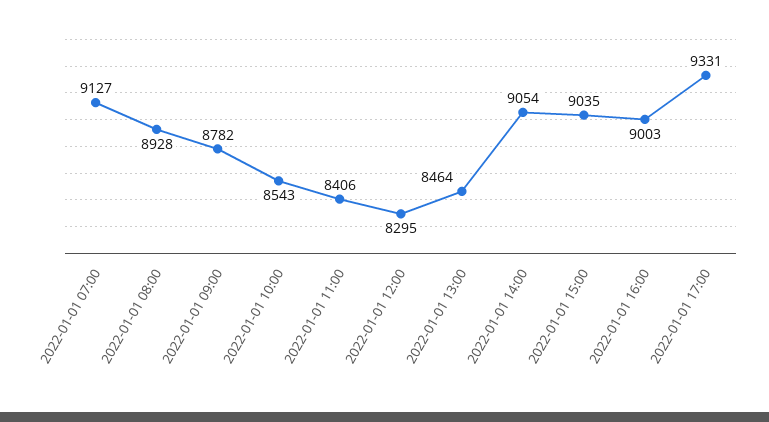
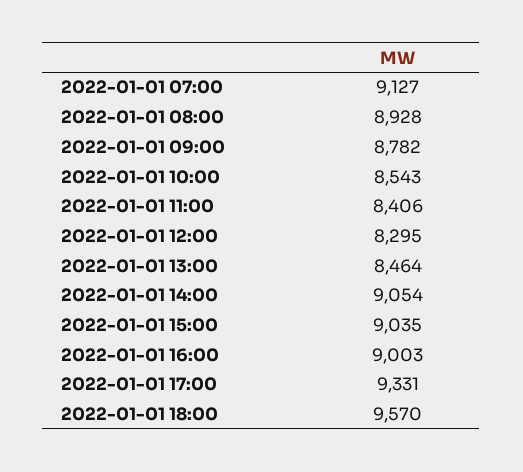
2022-01-01 18:00: none -> 9570

